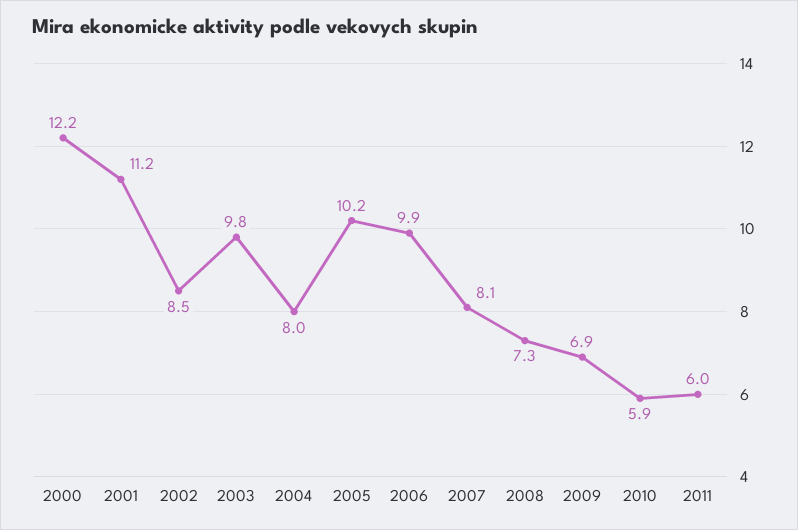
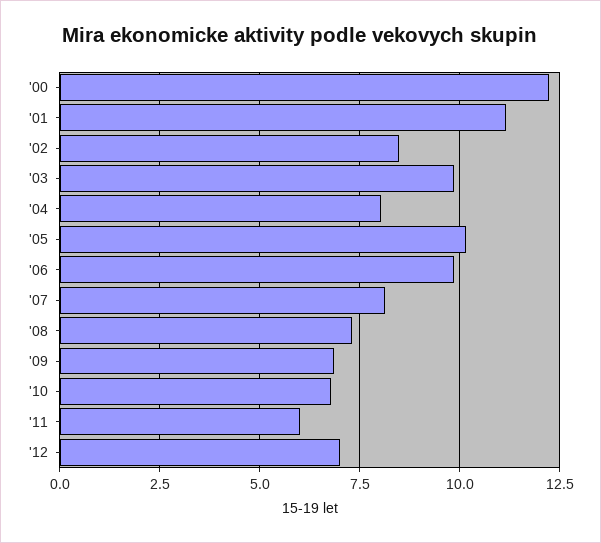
2010: 5.9 -> 6.75
'12: none -> 7

